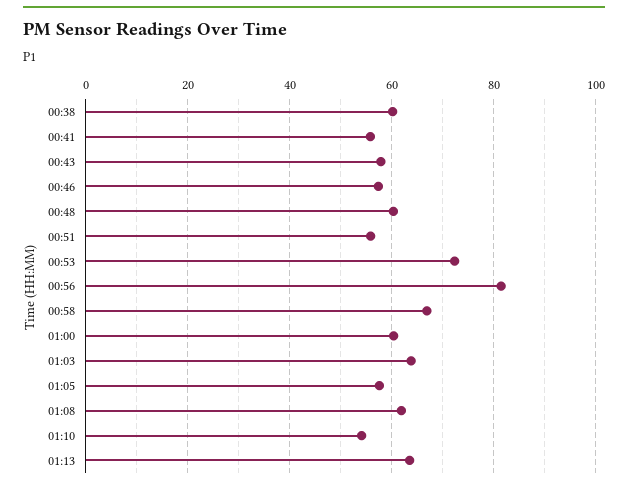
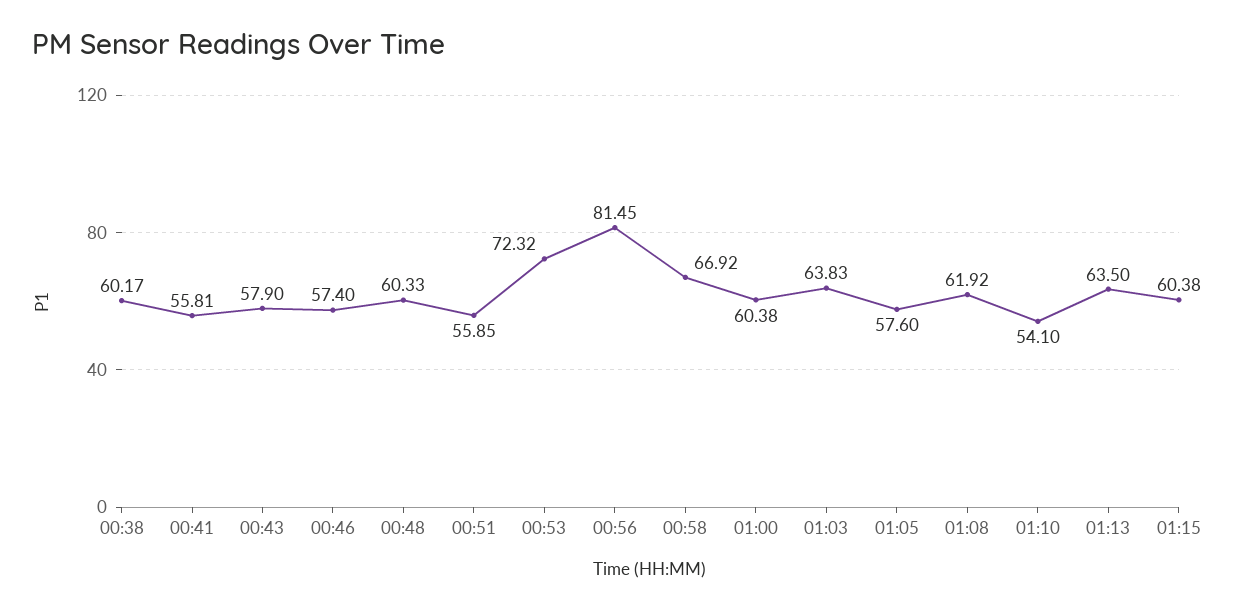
01:15: none -> 60.38

